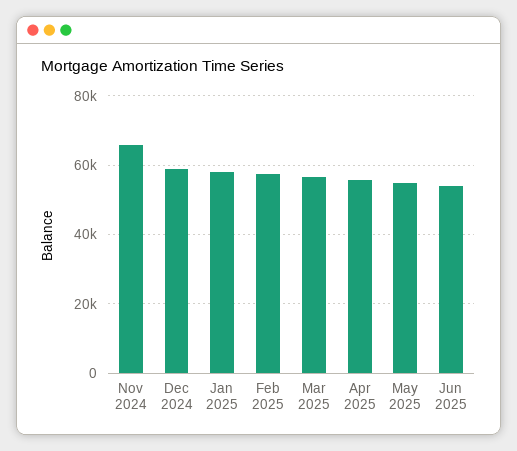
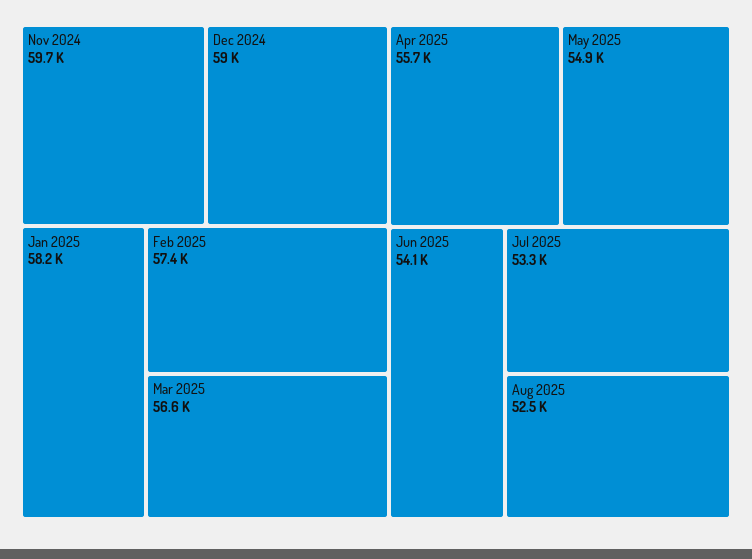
Nov 2024: 66000 -> 59700
Jul 2025: none -> 53300
Aug 2025: none -> 52500

